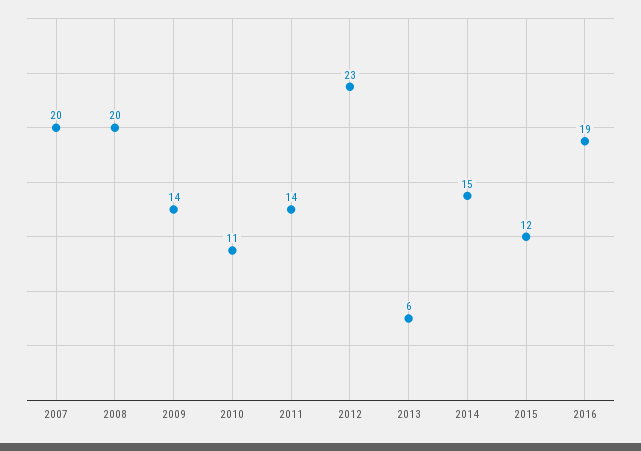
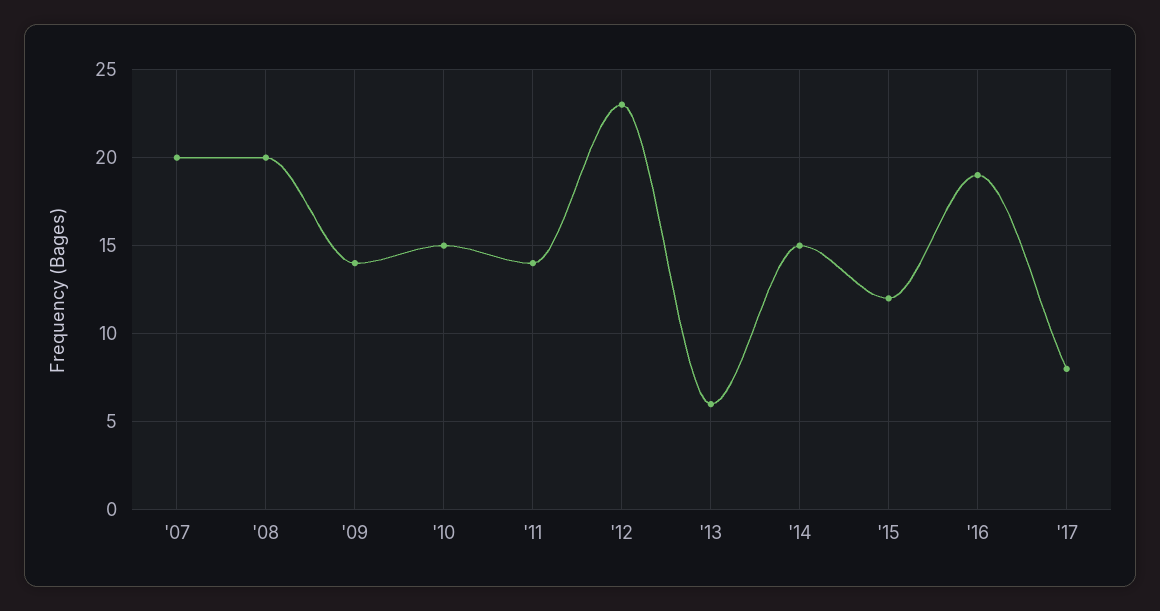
2010: 11 -> 15
'17: none -> 8

